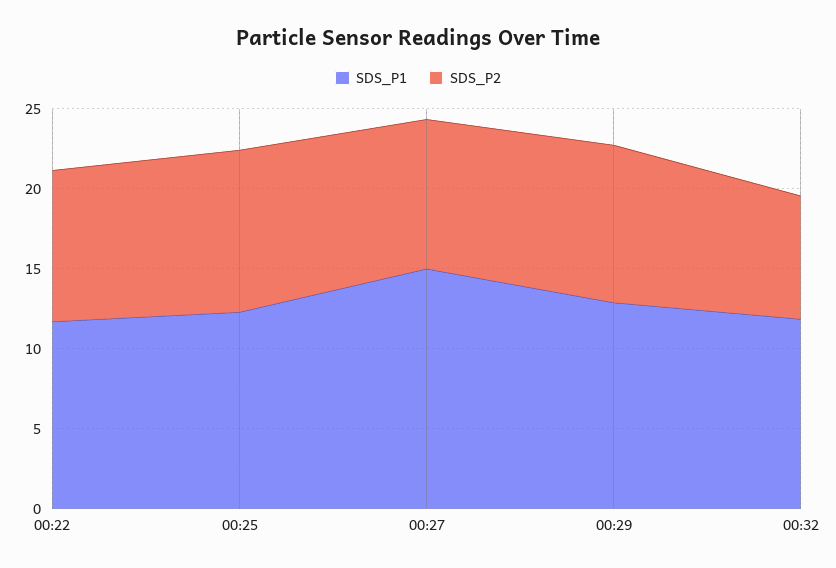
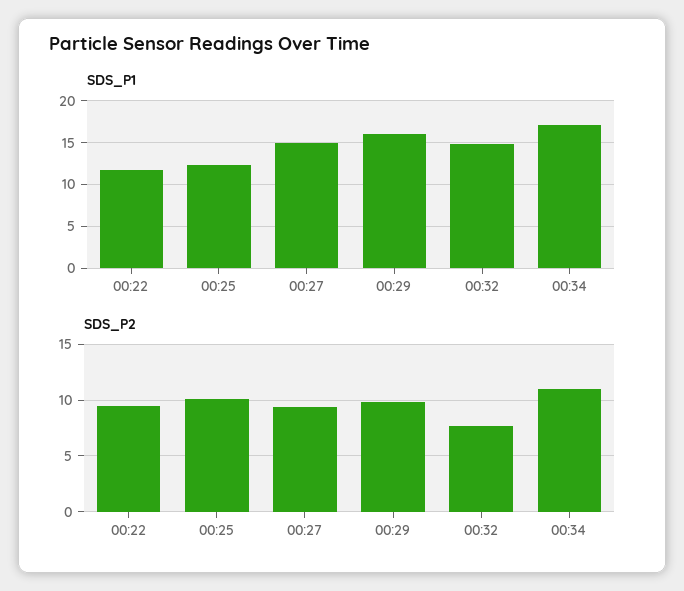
SDS_P1, 00:29: 13 -> 16
SDS_P1, 00:32: 12 -> 15
SDS_P1, 00:34: none -> 17
SDS_P2, 00:34: none -> 11

